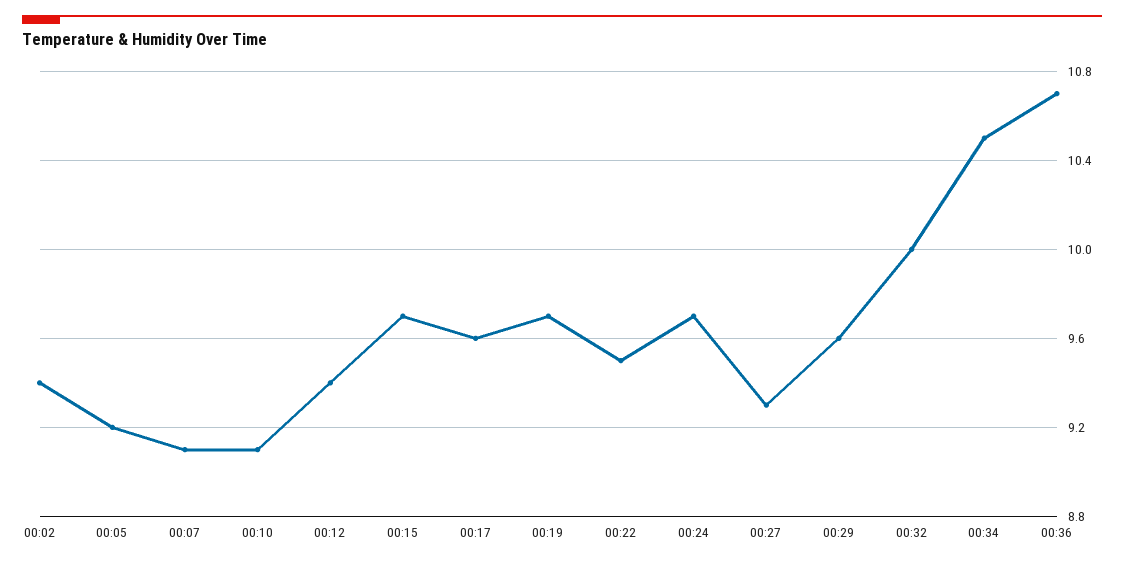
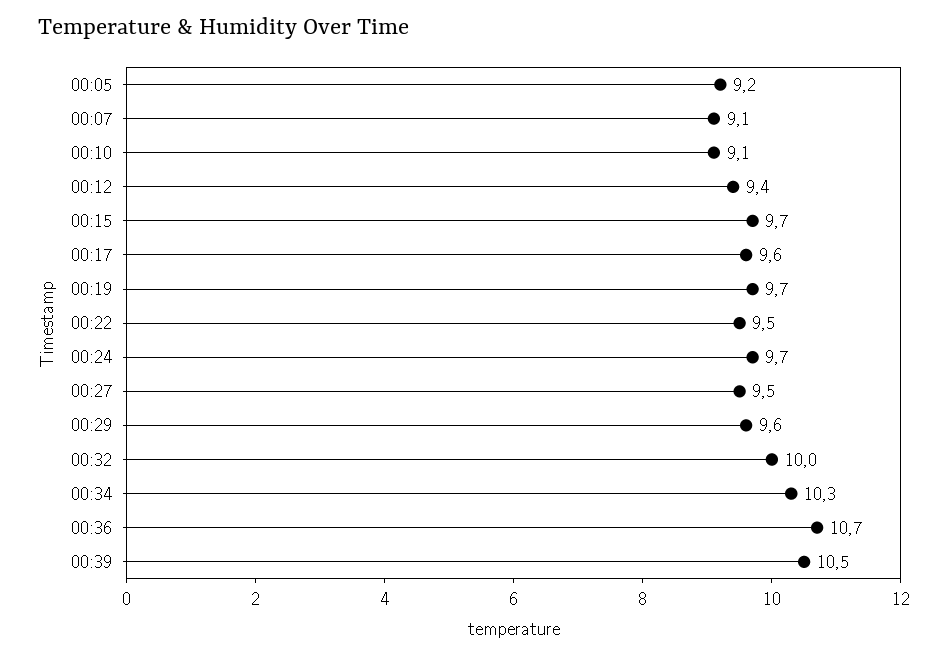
00:02: 9.4 -> none
00:27: 9.3 -> 9.5
00:34: 10.5 -> 10.3
00:39: none -> 10.5

